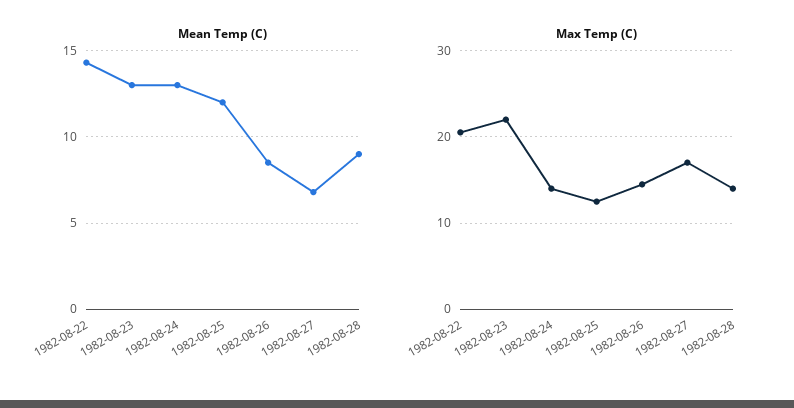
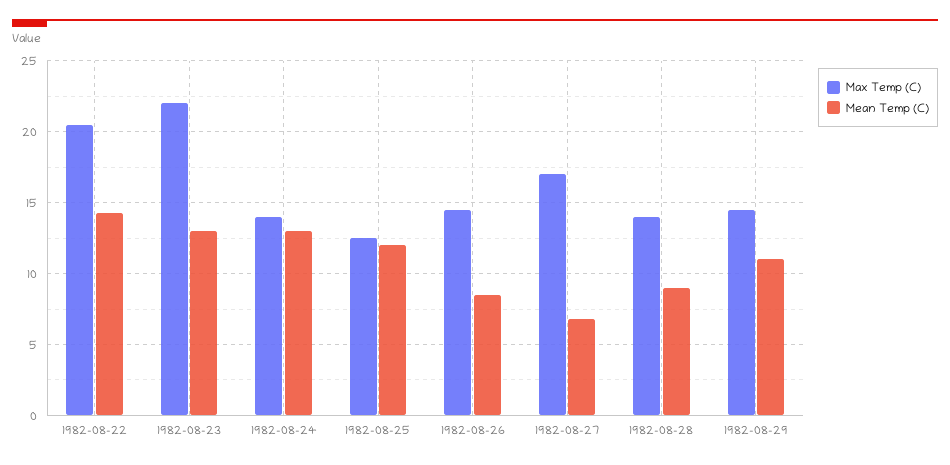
Max Temp (C), 1982-08-29: none -> 14.5
Mean Temp (C), 1982-08-29: none -> 11

